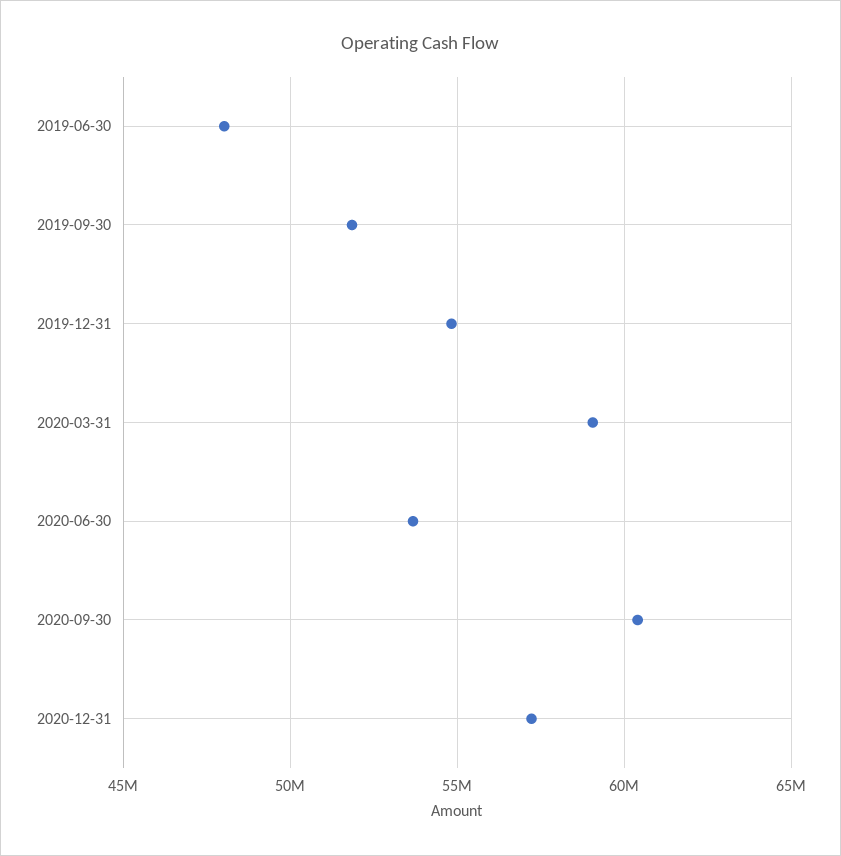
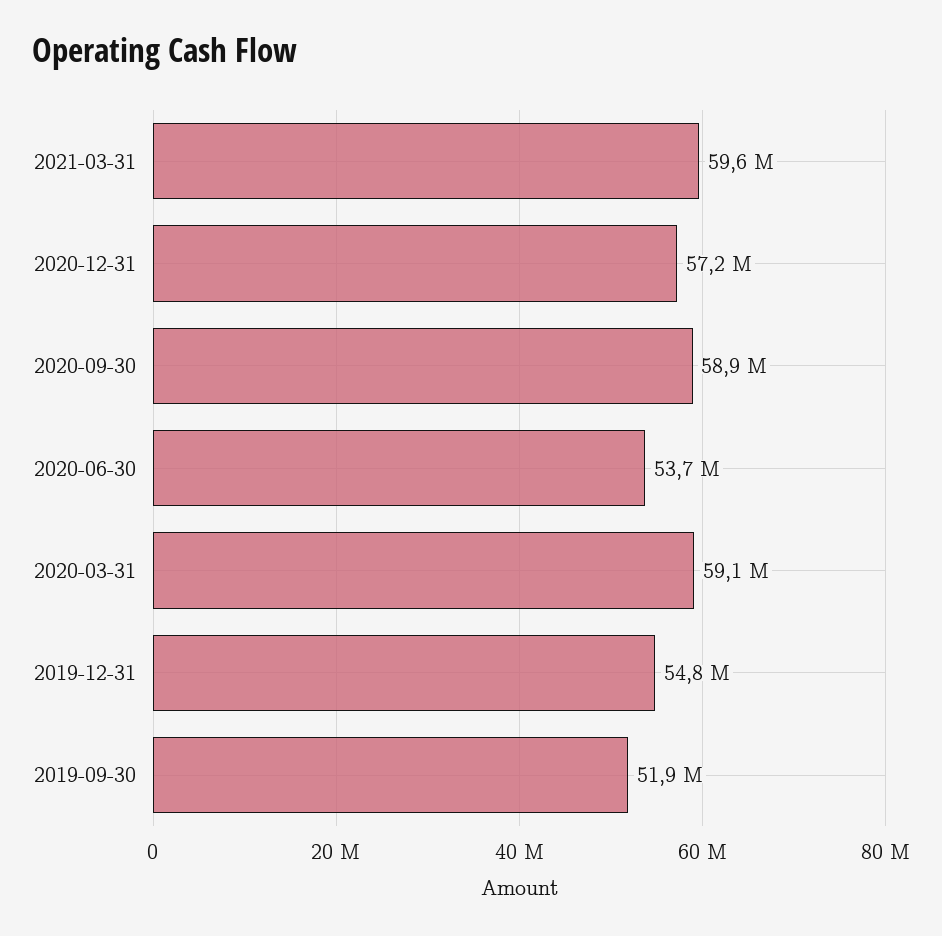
2019-06-30: 48000000 -> none
2020-09-30: 60500000 -> 58900000
2021-03-31: none -> 59600000

